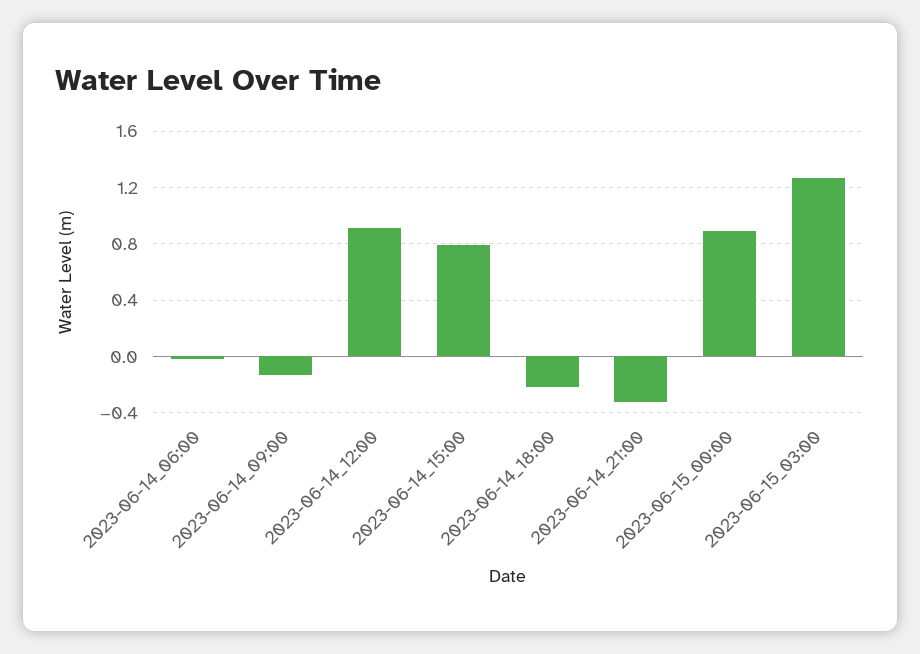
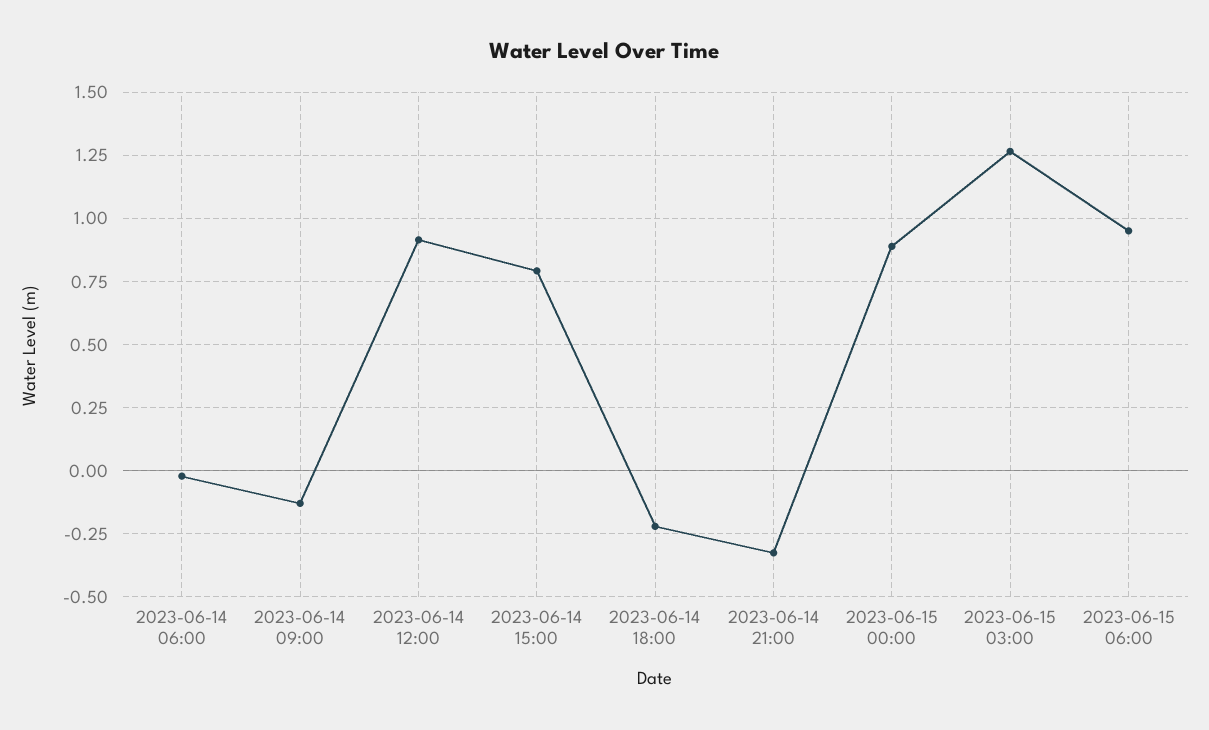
2023-06-15 06:00: none -> 0.95

